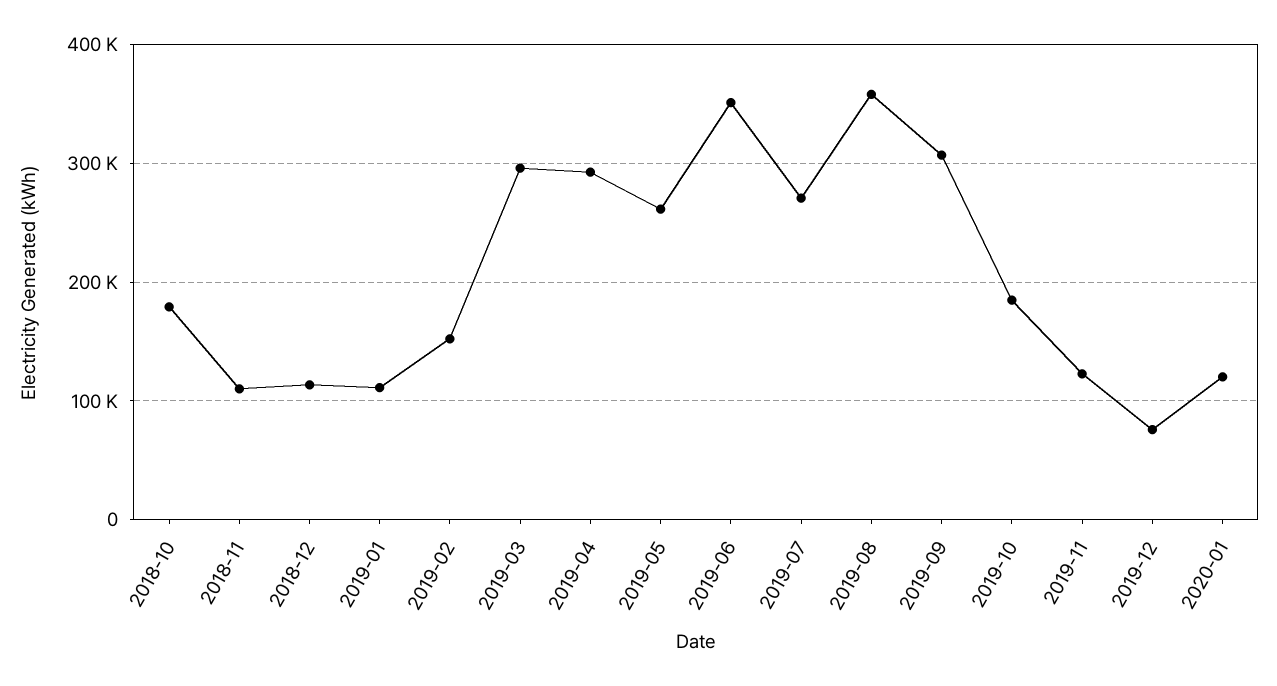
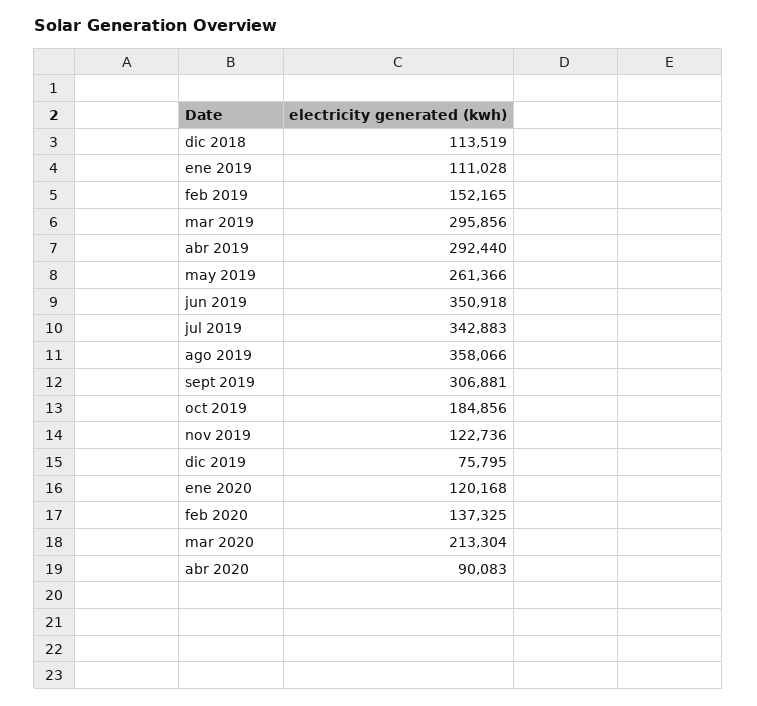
2018-10: 180000 -> none
2018-11: 110000 -> none
2019-07: 270000 -> 342883
feb 2020: none -> 137325
mar 2020: none -> 213304
abr 2020: none -> 90083

